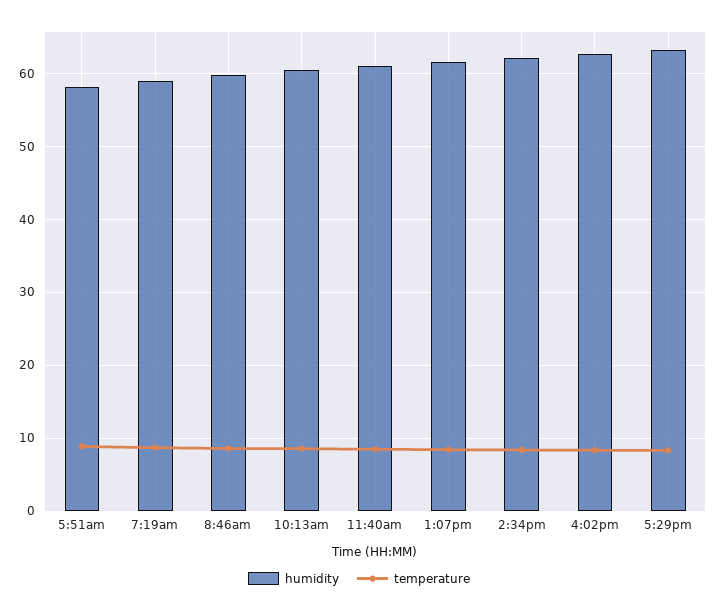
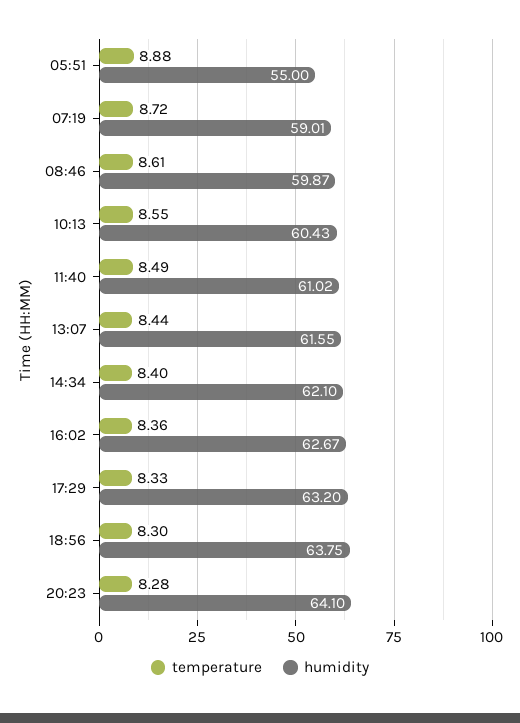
humidity, 5:51am: 58 -> 55
temperature, 18:56: none -> 8.3
humidity, 18:56: none -> 63.75
temperature, 20:23: none -> 8.28
humidity, 20:23: none -> 64.1

